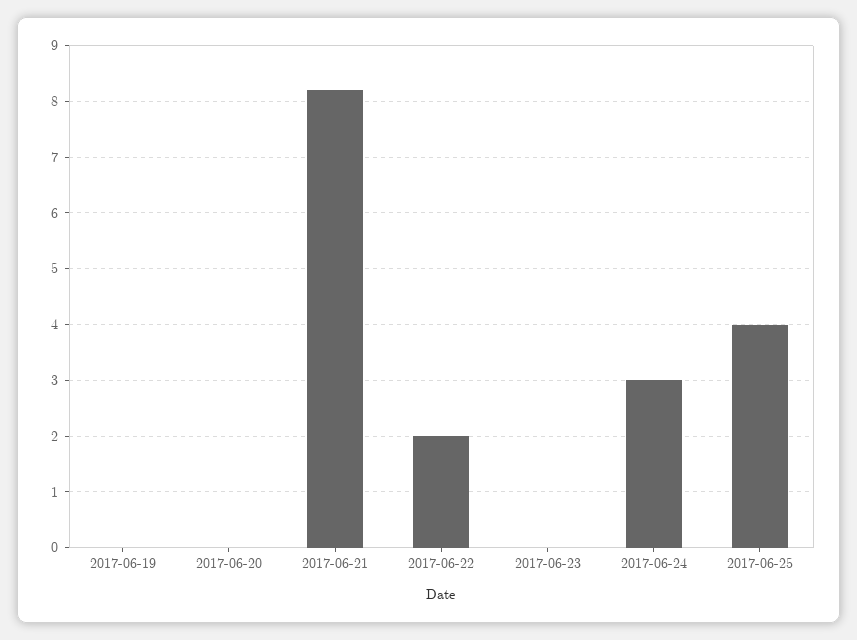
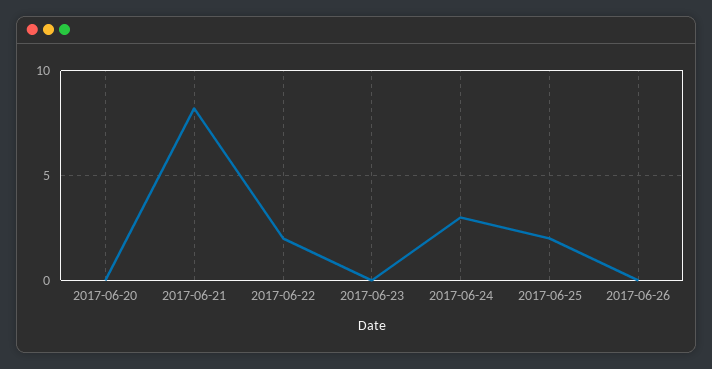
2017-06-19: 0 -> none
2017-06-25: 4 -> 2
2017-06-26: none -> 0

